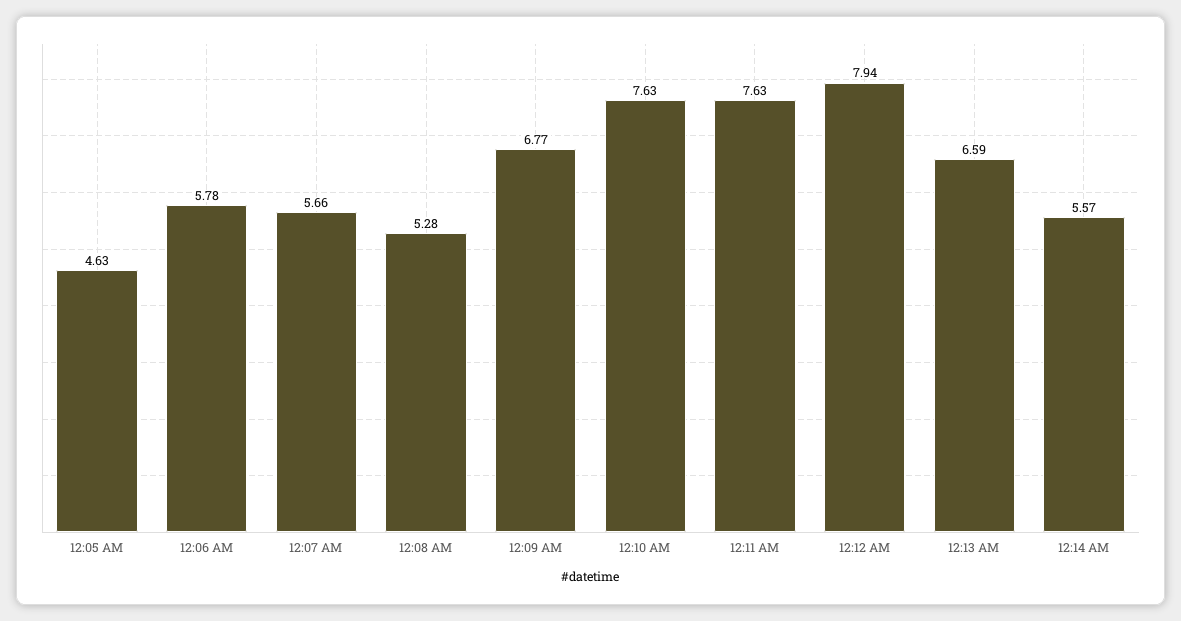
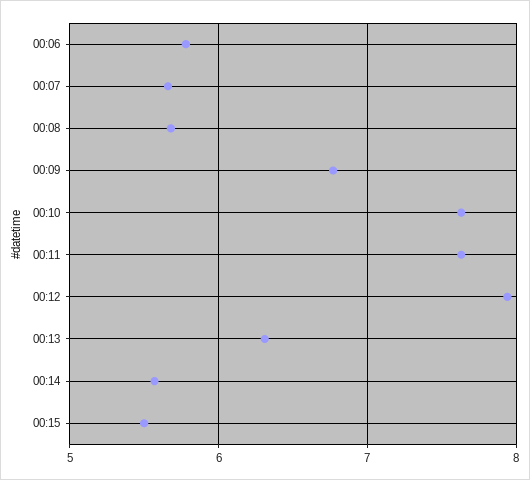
12:05 AM: 4.63 -> none
12:08 AM: 5.28 -> 5.7
12:13 AM: 6.59 -> 6.3
00:15: none -> 5.5

